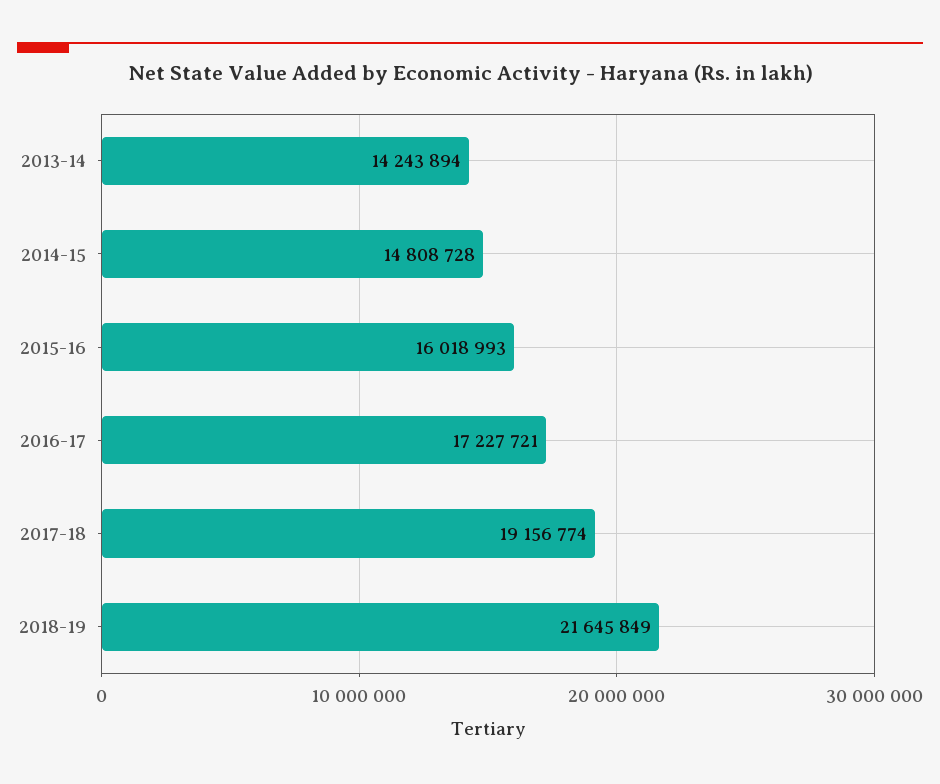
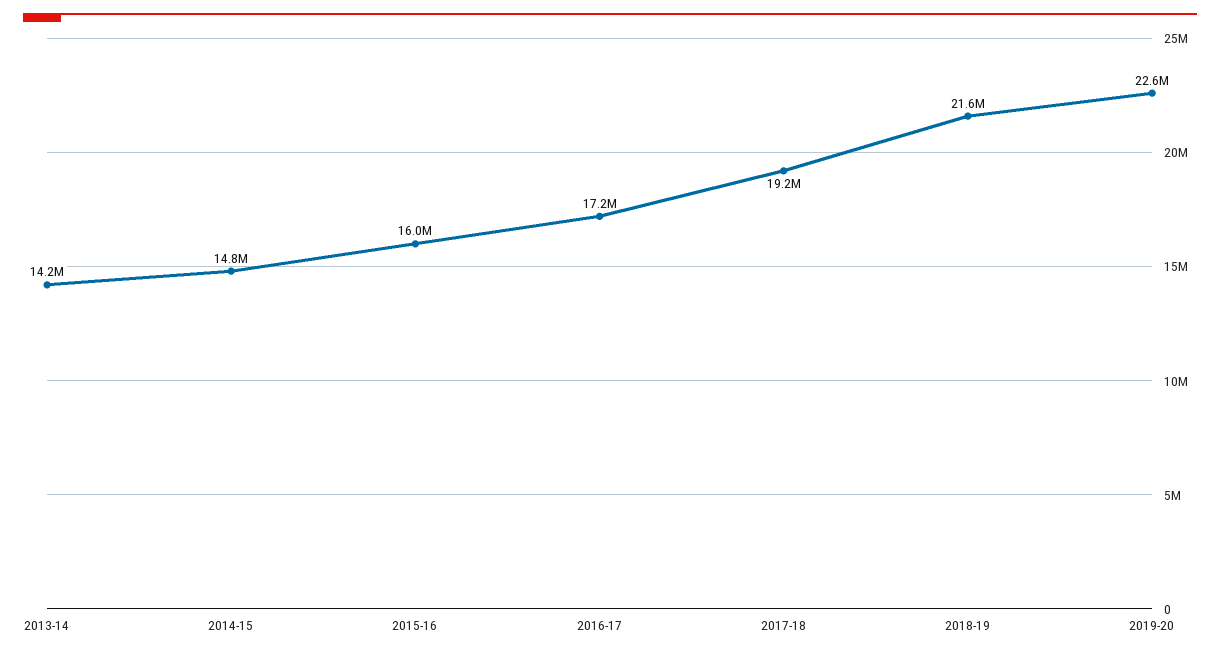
2019-20: none -> 22600000

